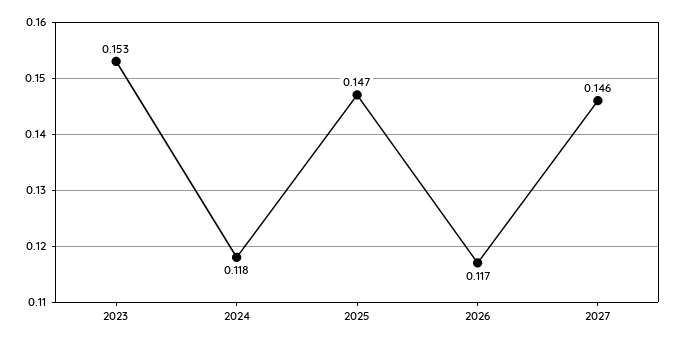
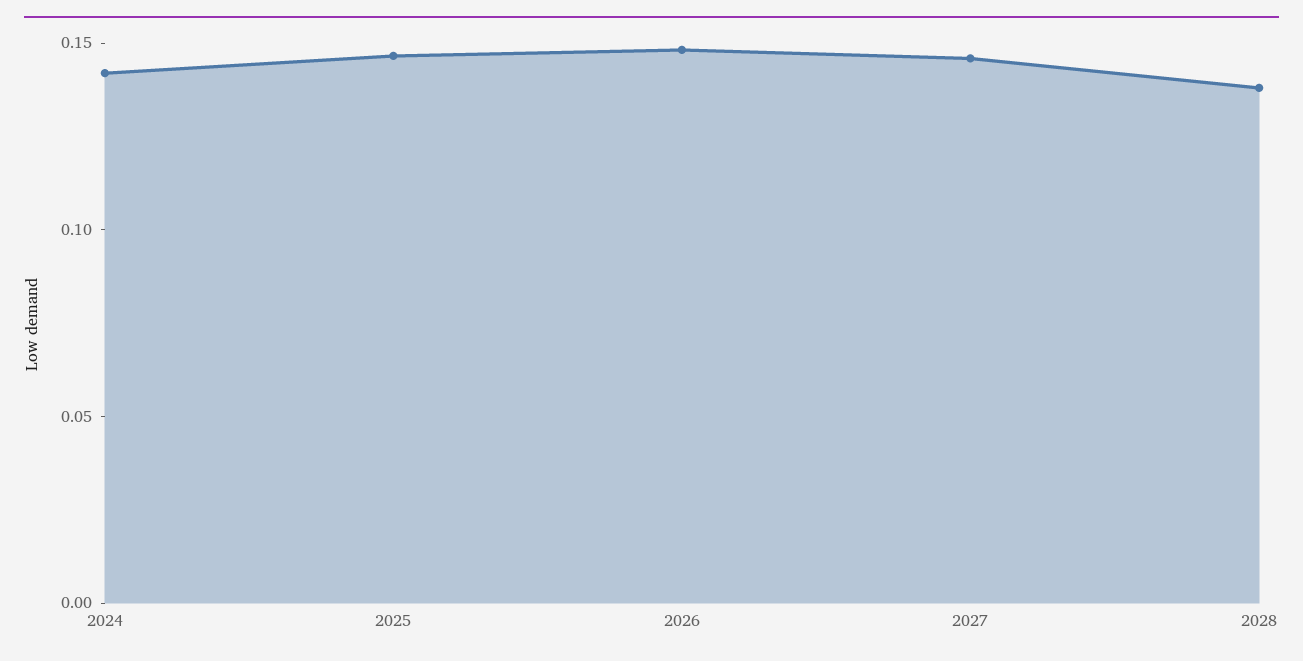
2023: 0.153 -> none
2024: 0.118 -> 0.14
2026: 0.117 -> 0.15
2028: none -> 0.14

